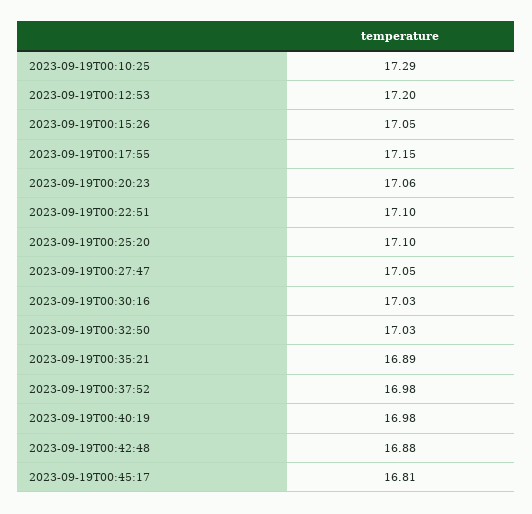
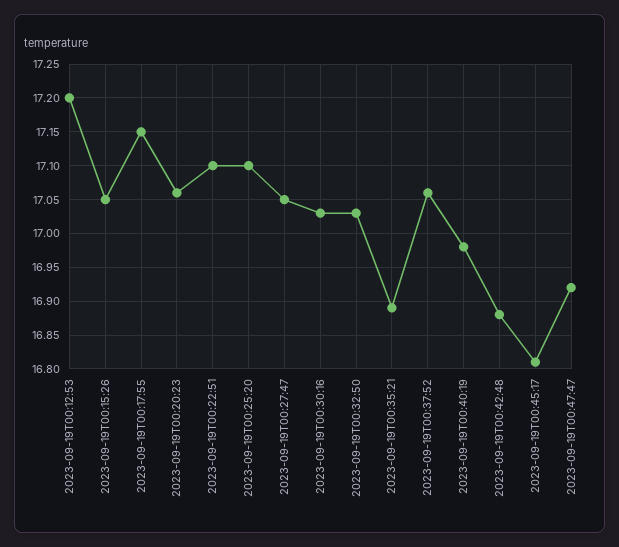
2023-09-19T00:10:25: 17.29 -> none
2023-09-19T00:37:52: 16.98 -> 17.06
2023-09-19T00:47:47: none -> 16.92

